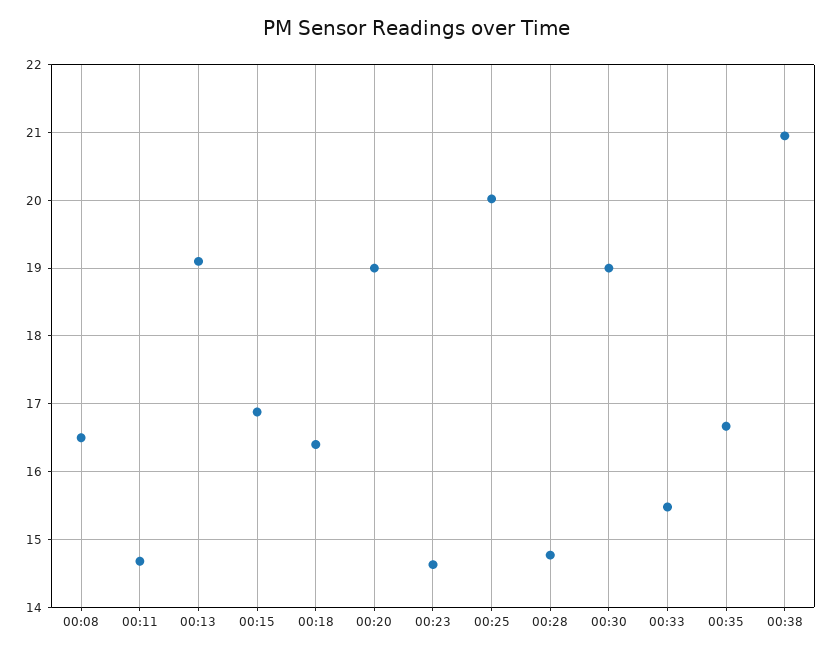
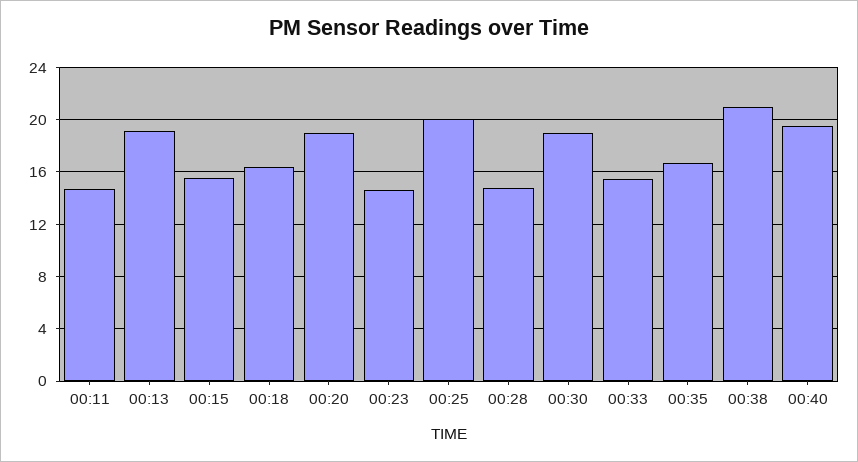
00:08: 16.5 -> none
00:15: 16.9 -> 15.5
00:40: none -> 19.5

